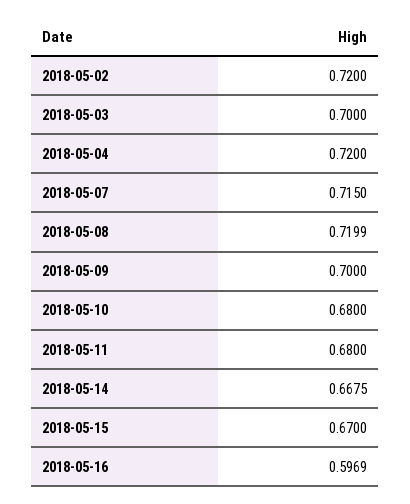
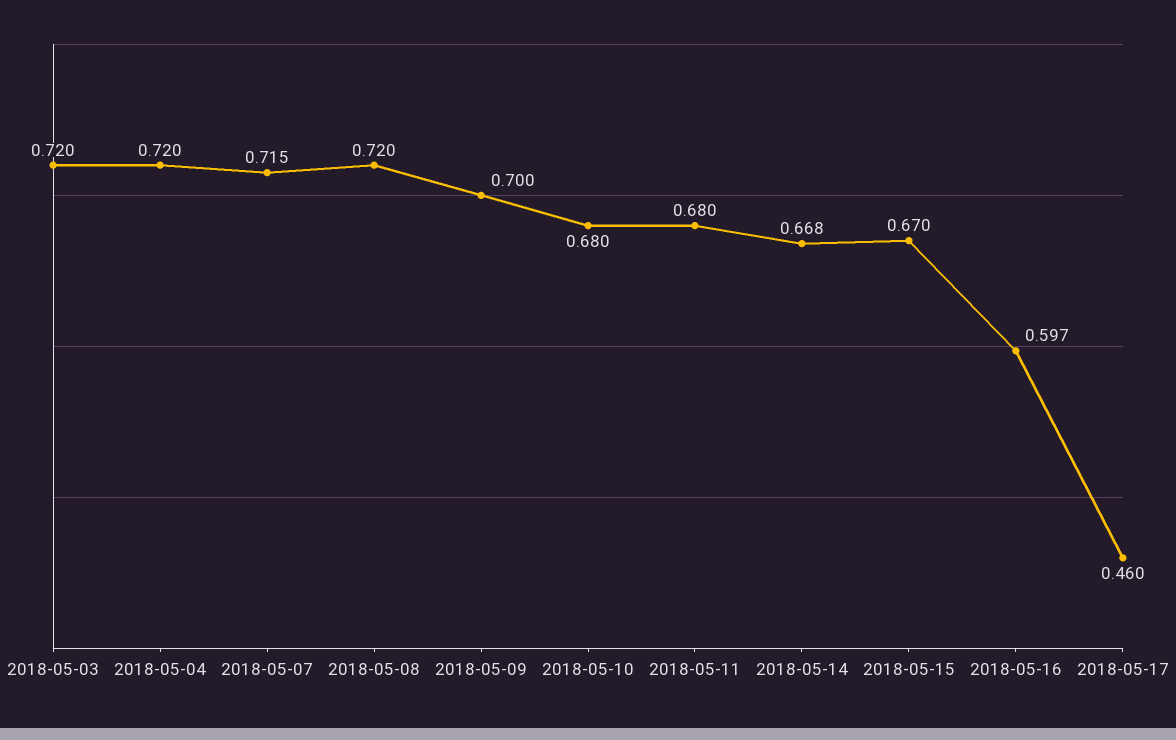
2018-05-02: 0.72 -> none
2018-05-03: 0.7 -> 0.72
2018-05-17: none -> 0.46

